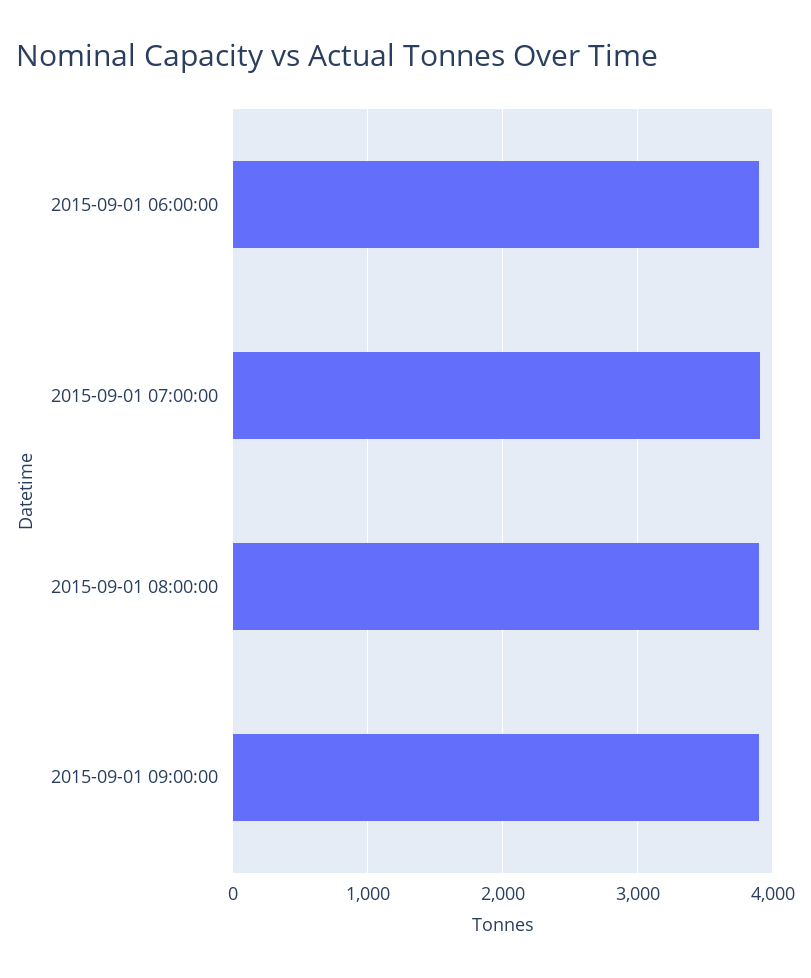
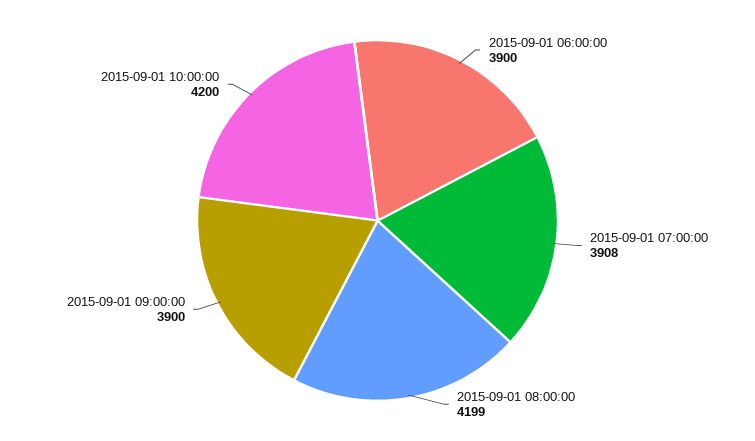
2015-09-01 08:00:00: 3900 -> 4199
2015-09-01 10:00:00: none -> 4200

